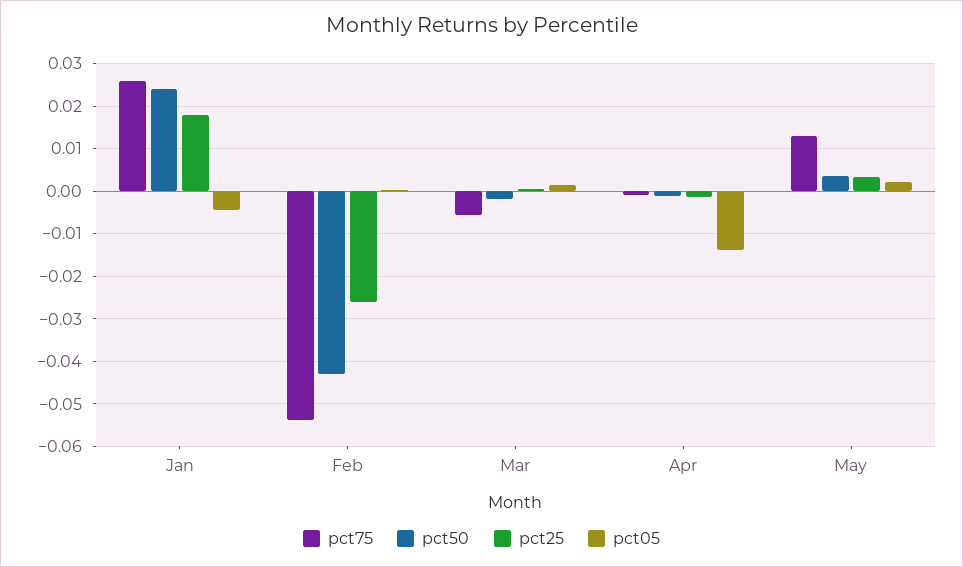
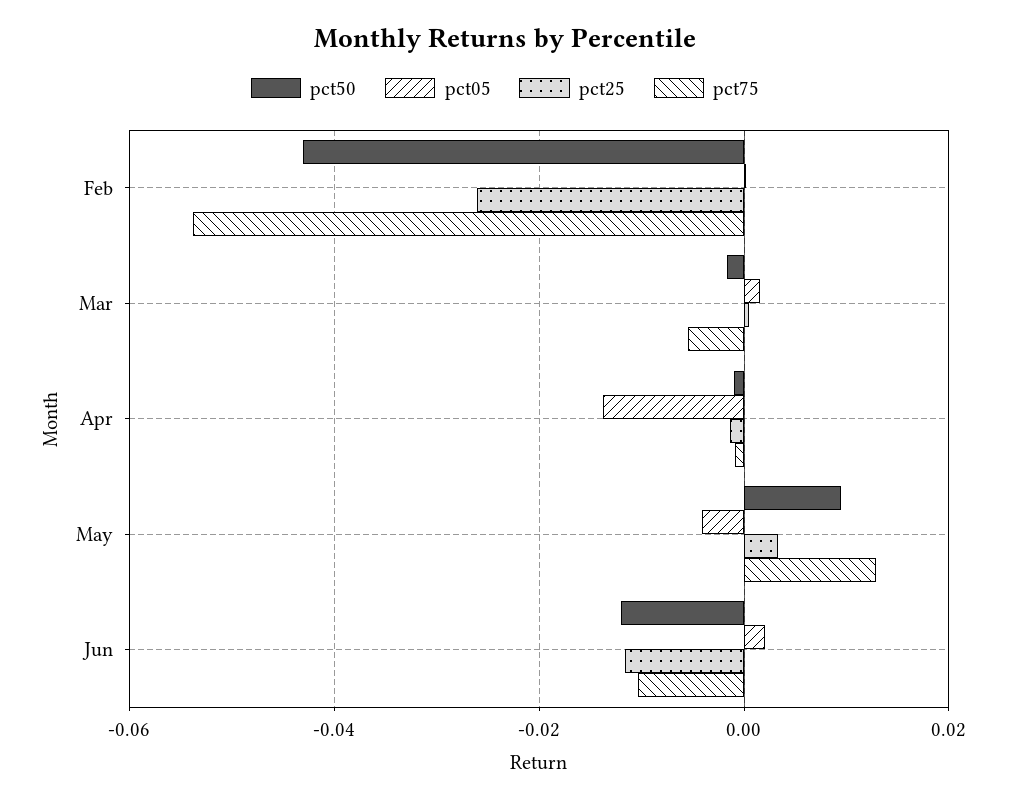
pct75, Jan: 0.026 -> none
pct50, Jan: 0.024 -> none
pct25, Jan: 0.018 -> none
pct05, Jan: -0.004 -> none
pct50, May: 0.004 -> 0.01
pct05, May: 0.002 -> -0.004
pct50, Jun: none -> -0.012
pct05, Jun: none -> 0.002
pct25, Jun: none -> -0.012
pct75, Jun: none -> -0.01

